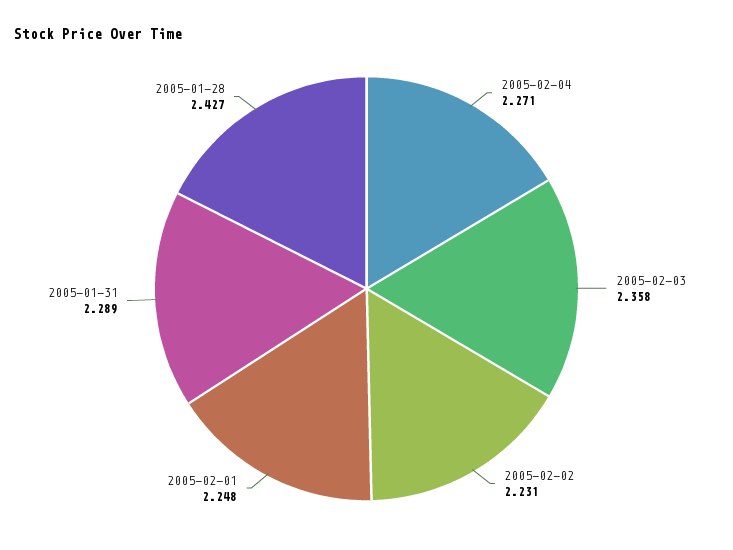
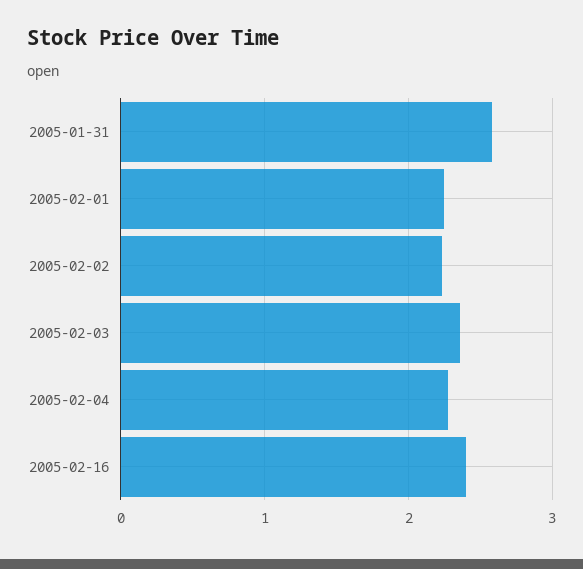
2005-01-31: 2.289 -> 2.6
2005-01-28: 2.427 -> none
2005-02-16: none -> 2.4

